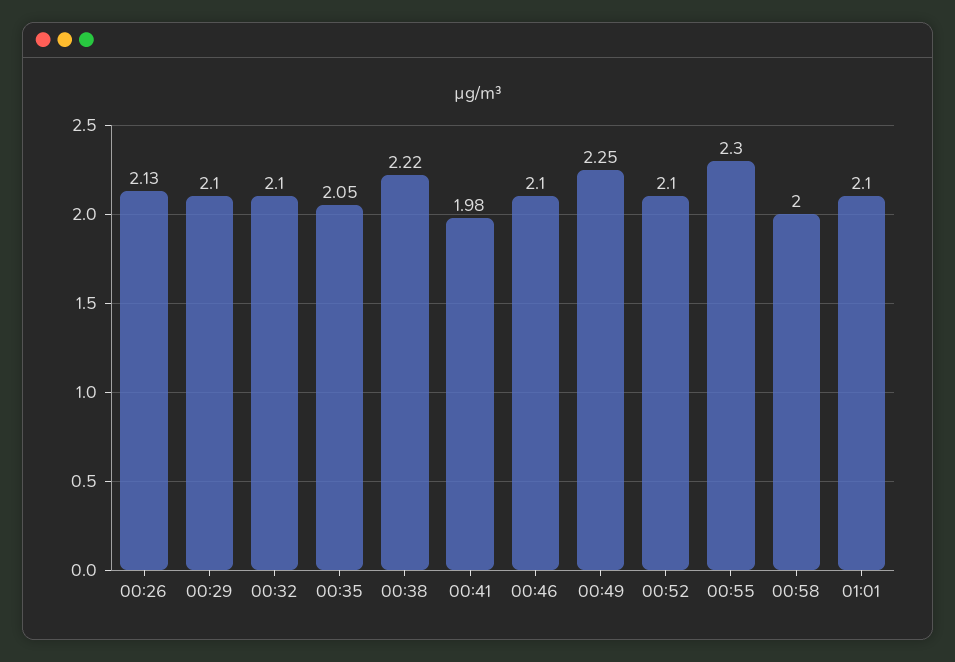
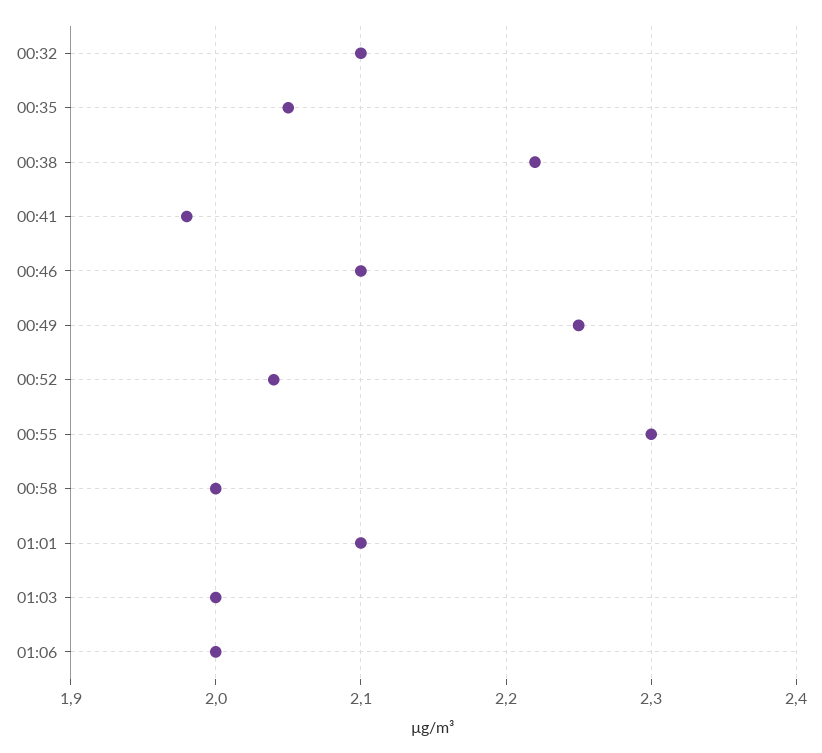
00:26: 2.13 -> none
00:29: 2.1 -> none
00:52: 2.1 -> 2.04
01:03: none -> 2
01:06: none -> 2

